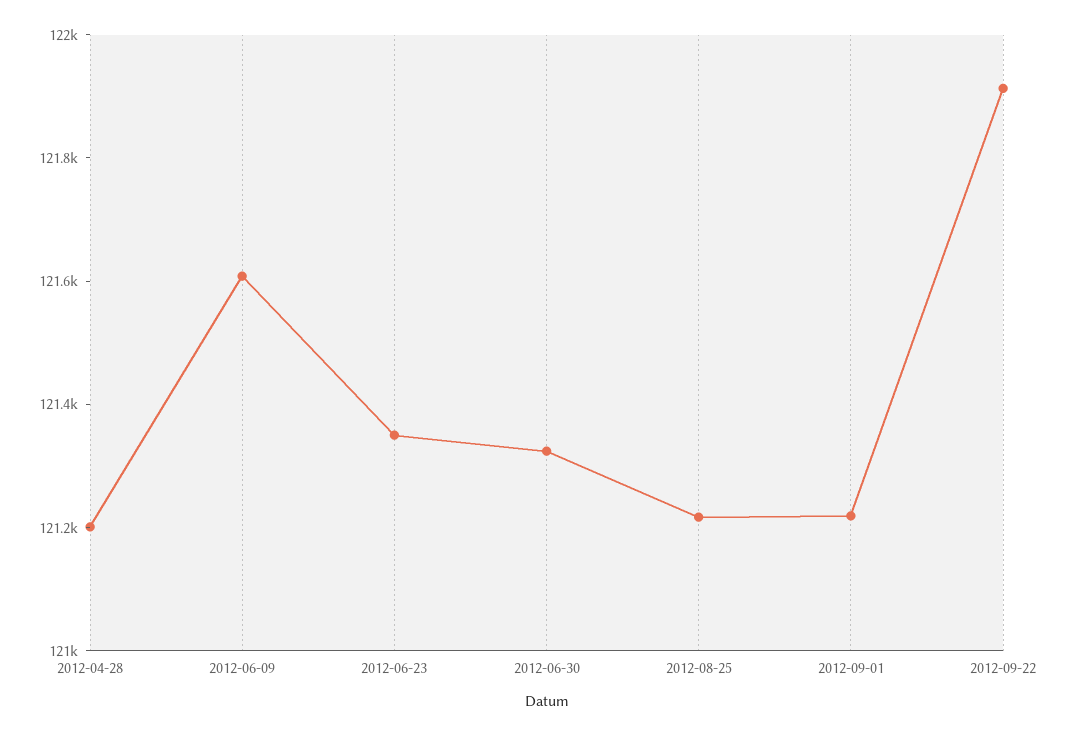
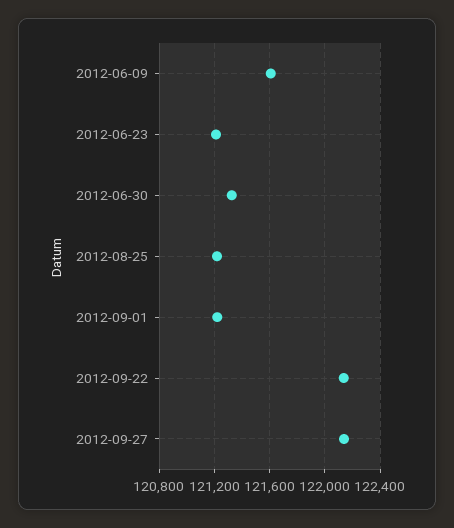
2012-04-28: 121200 -> none
2012-06-23: 121350 -> 121200
2012-09-22: 121900 -> 122150
2012-09-27: none -> 122150

